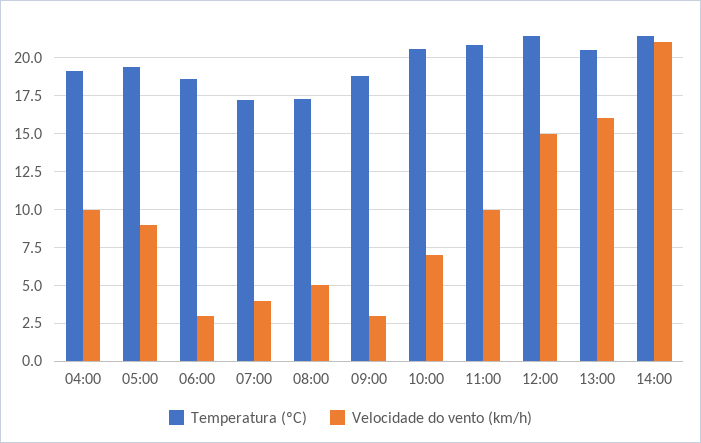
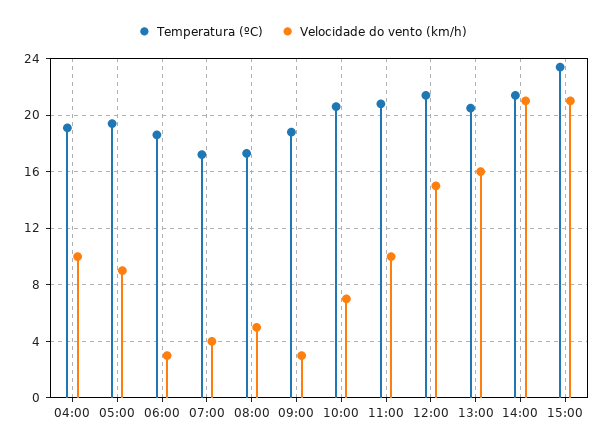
Temperatura (ºC), 15:00: none -> 23.5
Velocidade do vento (km/h), 15:00: none -> 21

